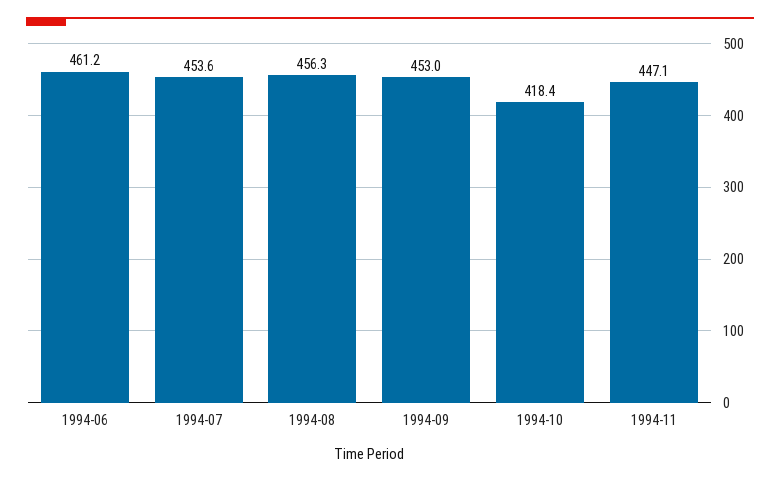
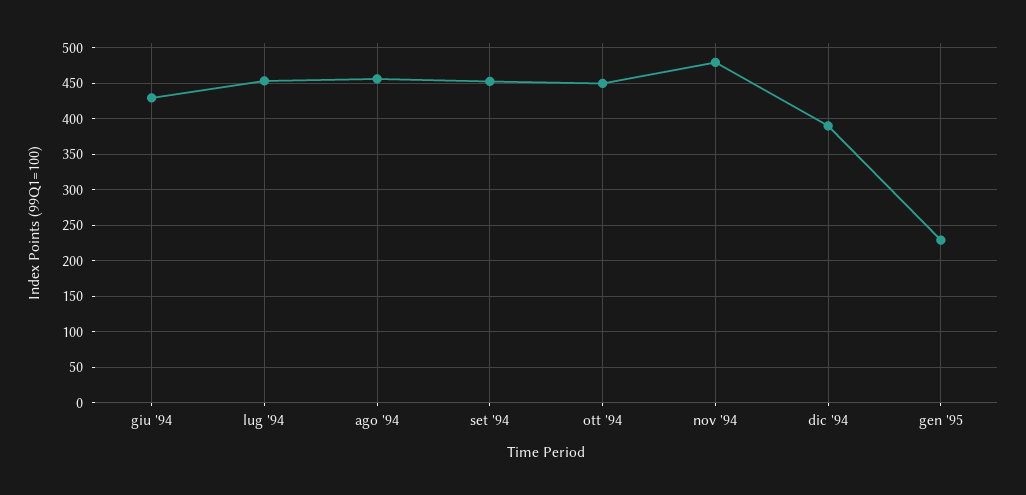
1994-06: 461.2 -> 430
1994-10: 418.4 -> 450
1994-11: 447.1 -> 480
dic '94: none -> 390
gen '95: none -> 230

